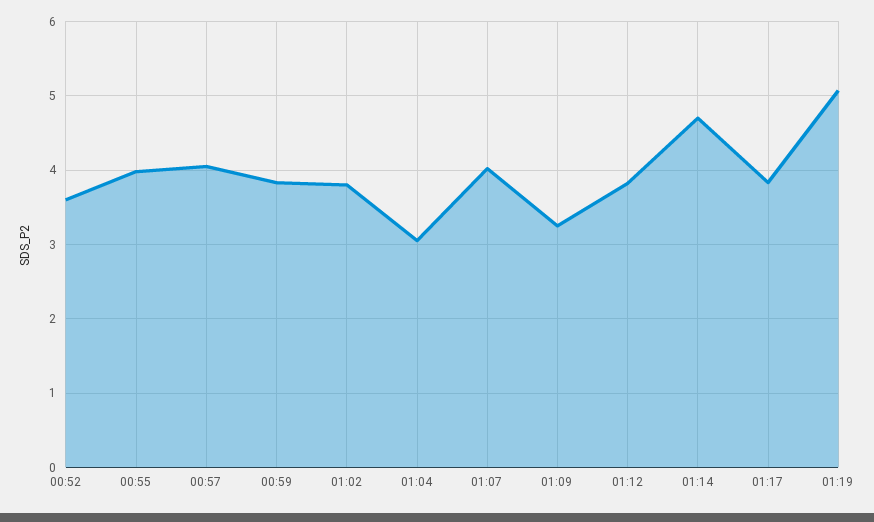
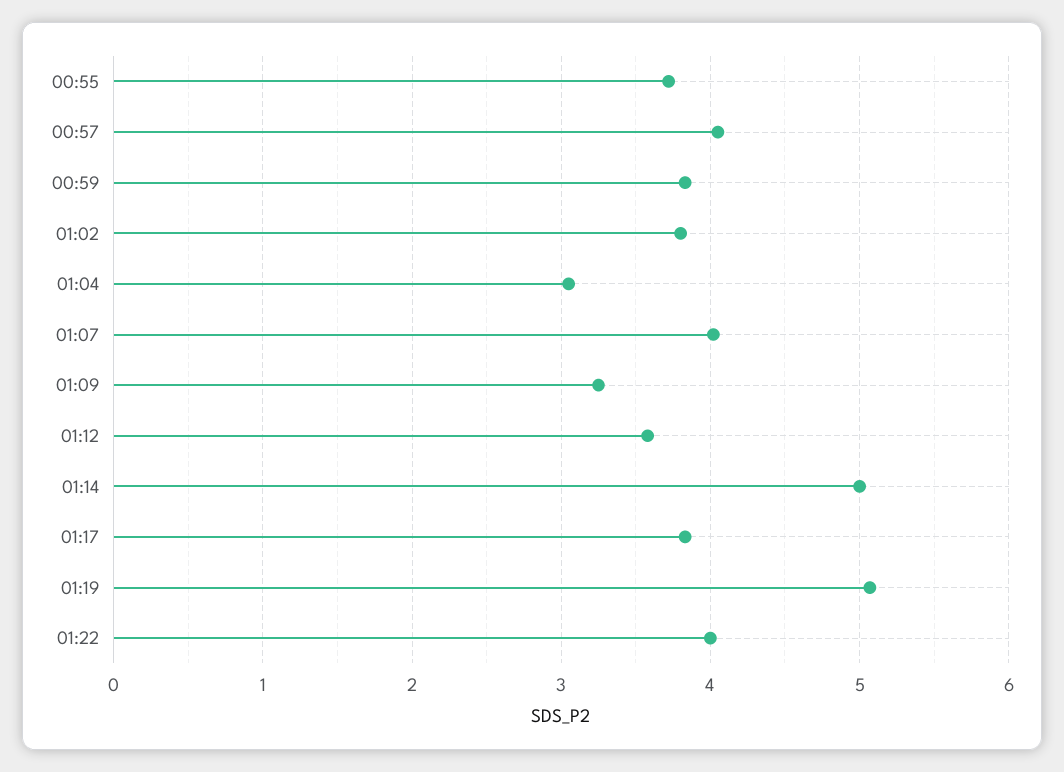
00:52: 3.6 -> none
00:55: 4 -> 3.7
01:12: 3.8 -> 3.6
01:14: 4.7 -> 5
01:22: none -> 4

